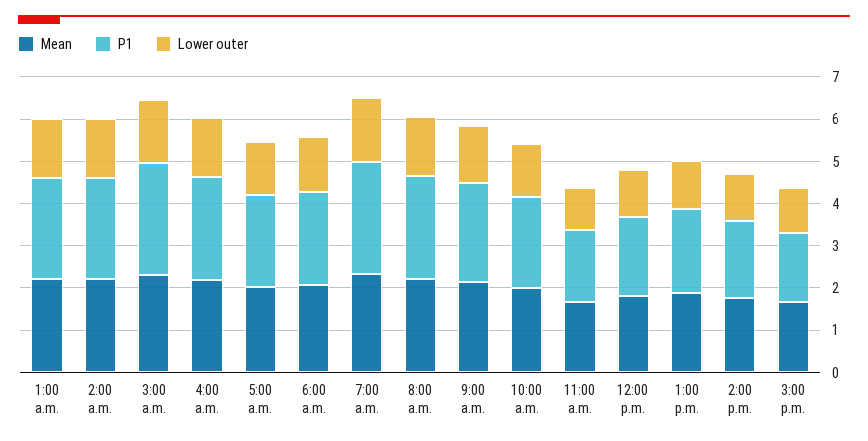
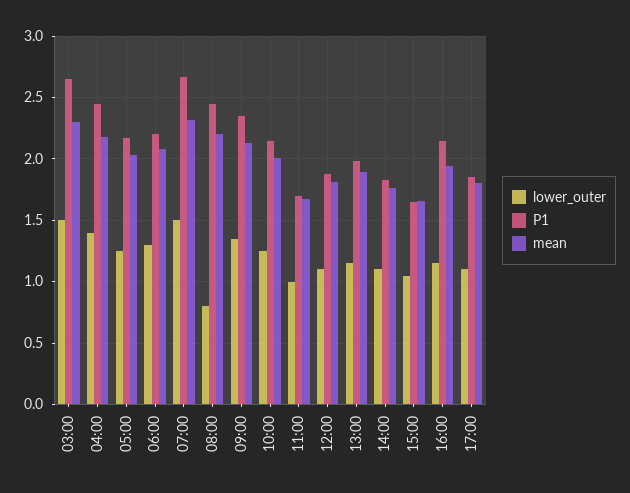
Mean, 1:00 a.m.: 2.2 -> none
P1, 1:00 a.m.: 2.4 -> none
Lower outer, 1:00 a.m.: 1.4 -> none
Mean, 2:00 a.m.: 2.2 -> none
P1, 2:00 a.m.: 2.4 -> none
Lower outer, 2:00 a.m.: 1.4 -> none
Lower outer, 8:00 a.m.: 1.4 -> 0.8
Lower outer, 16:00: none -> 1.15
P1, 16:00: none -> 2.15
Mean, 16:00: none -> 1.95
Lower outer, 17:00: none -> 1.1
P1, 17:00: none -> 1.85
Mean, 17:00: none -> 1.8

